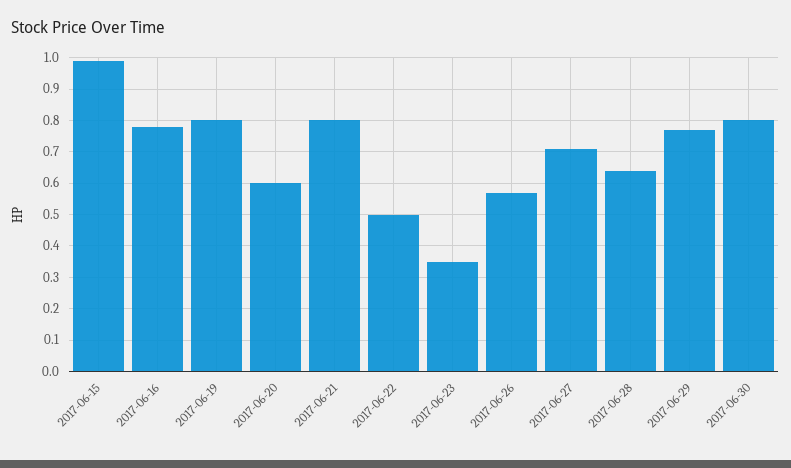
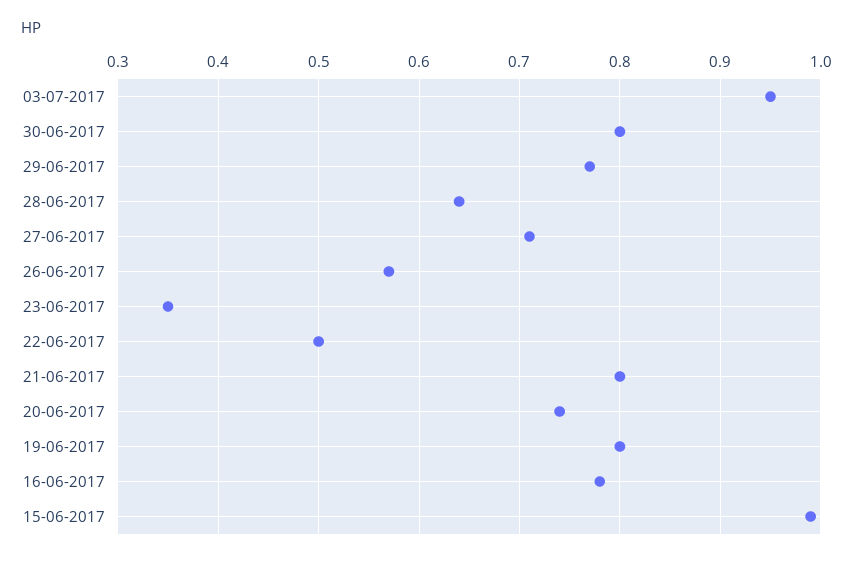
2017-06-20: 0.6 -> 0.74
03-07-2017: none -> 0.95

